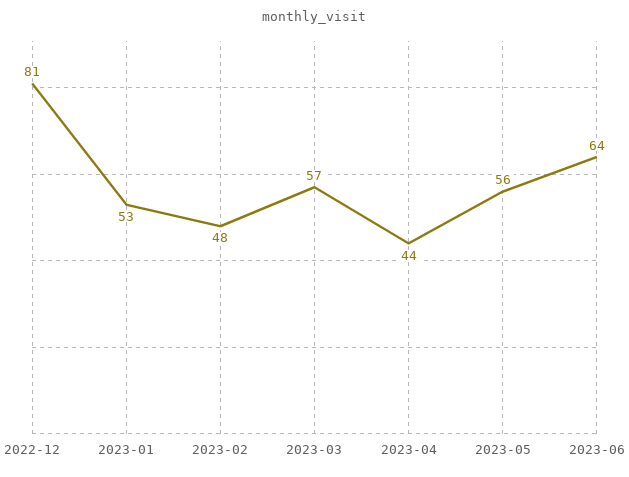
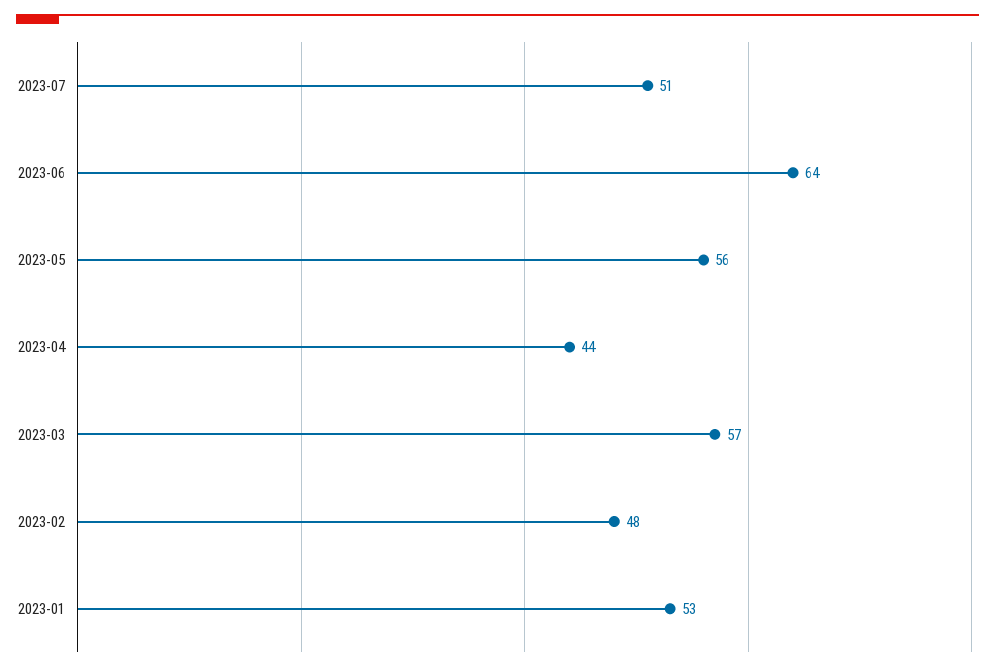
2022-12: 81 -> none
2023-07: none -> 51

